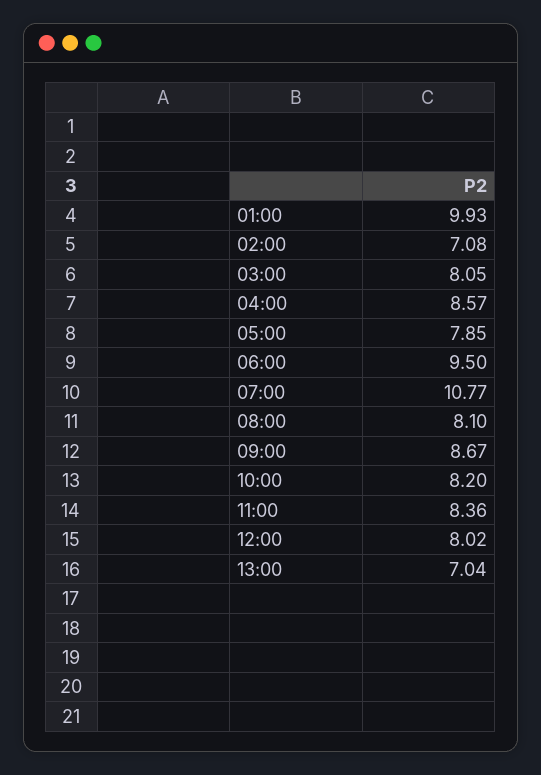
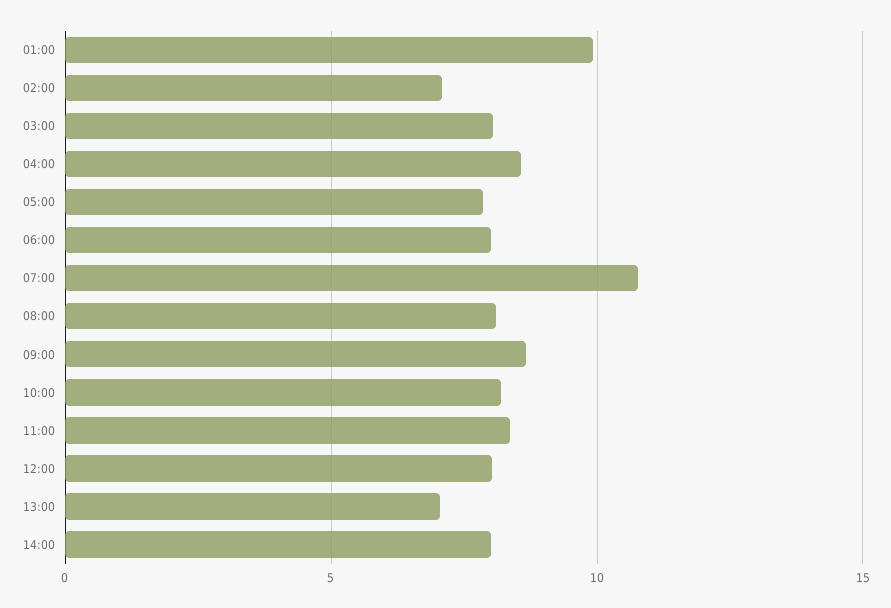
06:00: 9.5 -> 8
14:00: none -> 8

